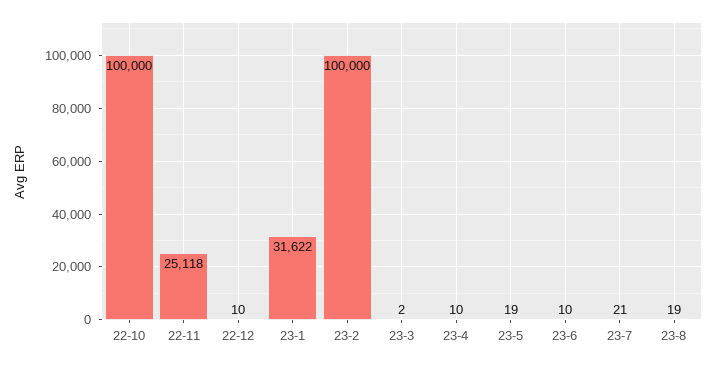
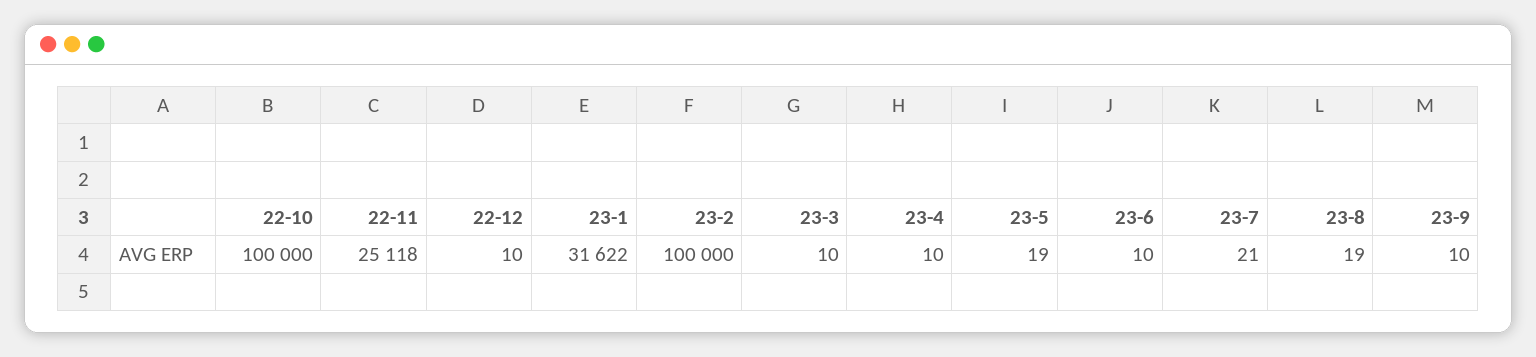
23-3: 2 -> 10
23-9: none -> 10

